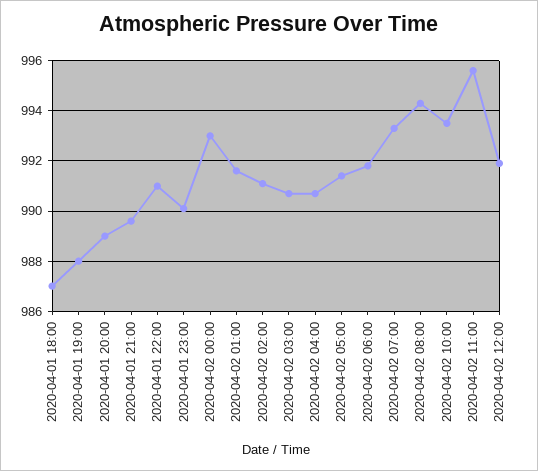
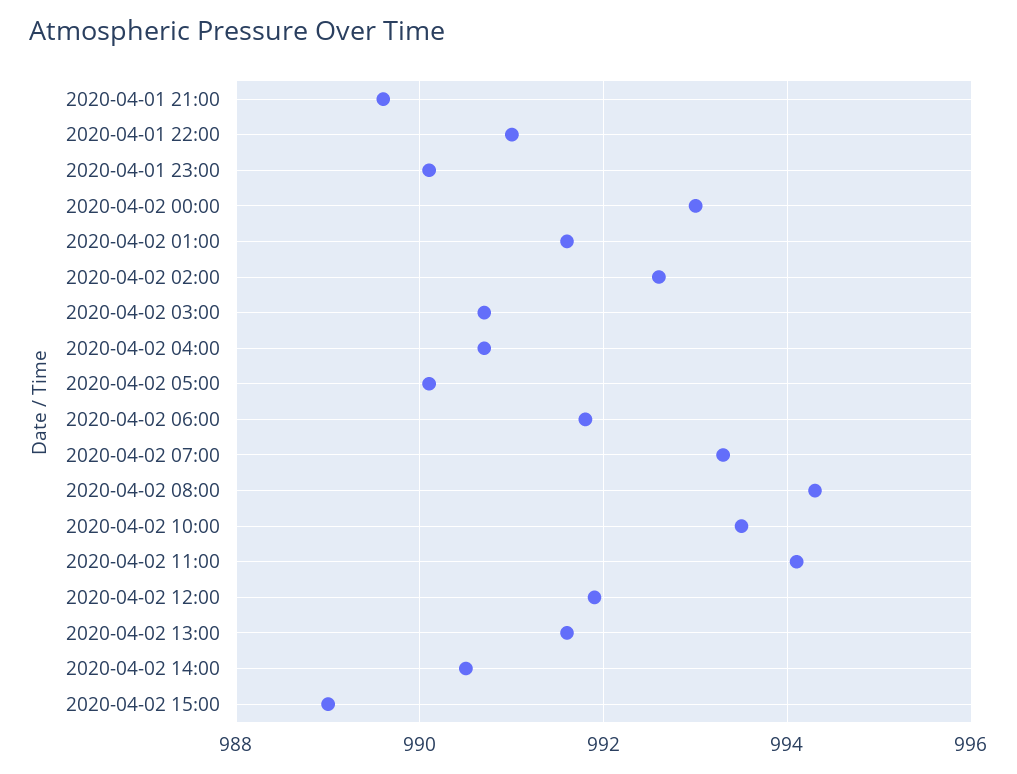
2020-04-01 18:00: 987 -> none
2020-04-01 19:00: 988 -> none
2020-04-01 20:00: 989 -> none
2020-04-02 02:00: 991 -> 992.5
2020-04-02 05:00: 991.5 -> 990
2020-04-02 11:00: 995.5 -> 994
2020-04-02 13:00: none -> 991.5
2020-04-02 14:00: none -> 990.5
2020-04-02 15:00: none -> 989

